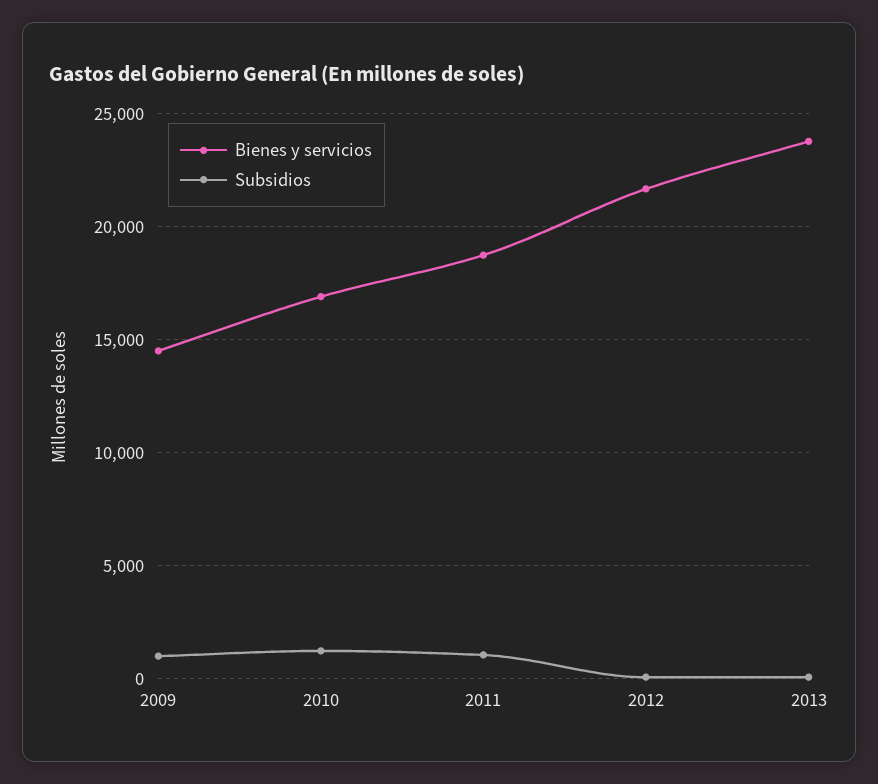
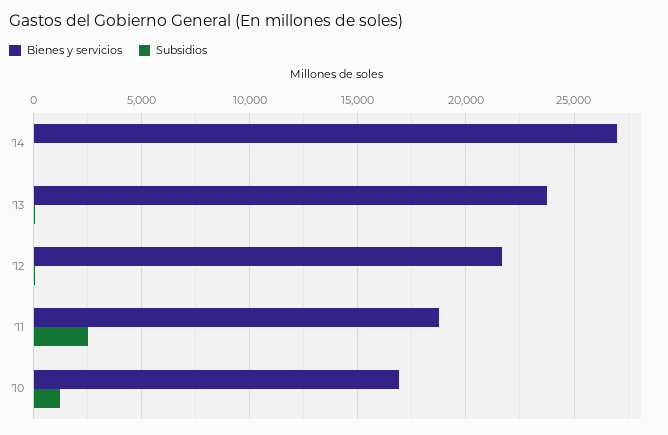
Bienes y servicios, 2009: 14500 -> none
Subsidios, 2009: 1000 -> none
Subsidios, 2011: 1000 -> 2500
Bienes y servicios, '14: none -> 27000
Subsidios, '14: none -> 0

